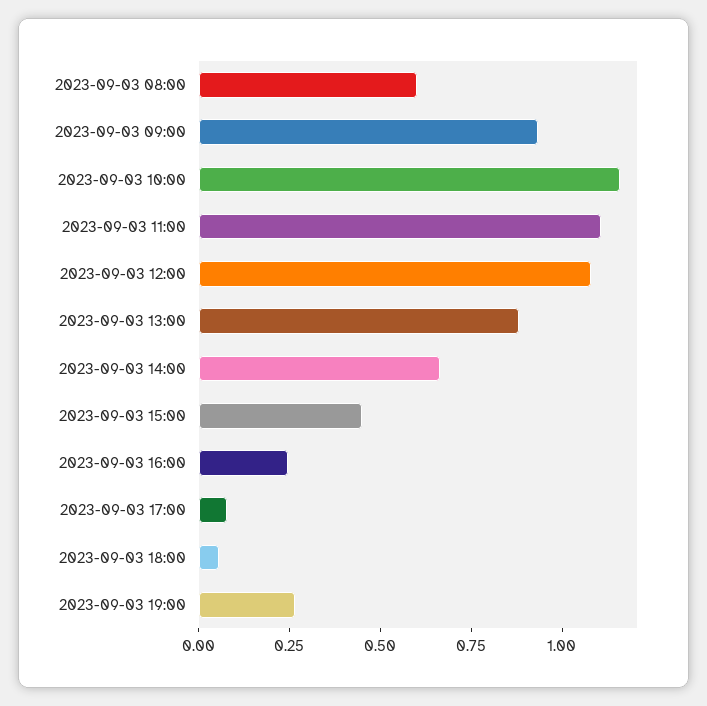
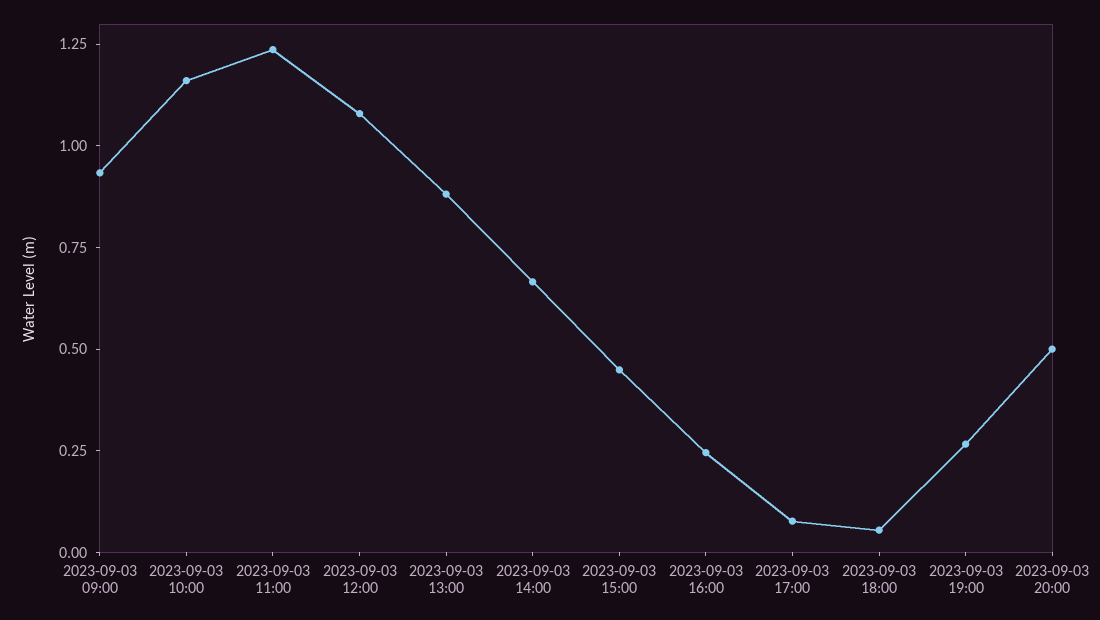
2023-09-03 08:00: 0.6 -> none
2023-09-03 11:00: 1.1 -> 1.25
2023-09-03 20:00: none -> 0.5

